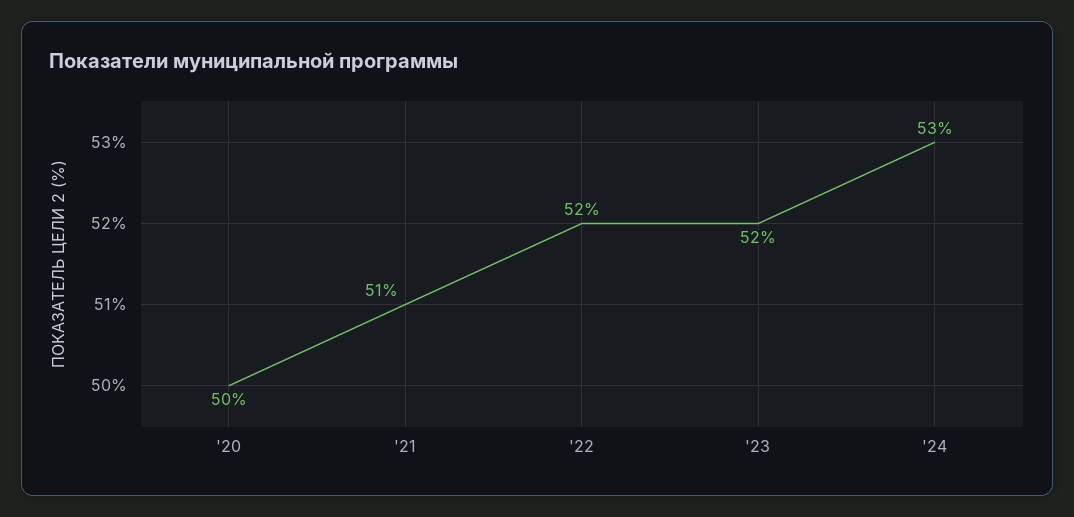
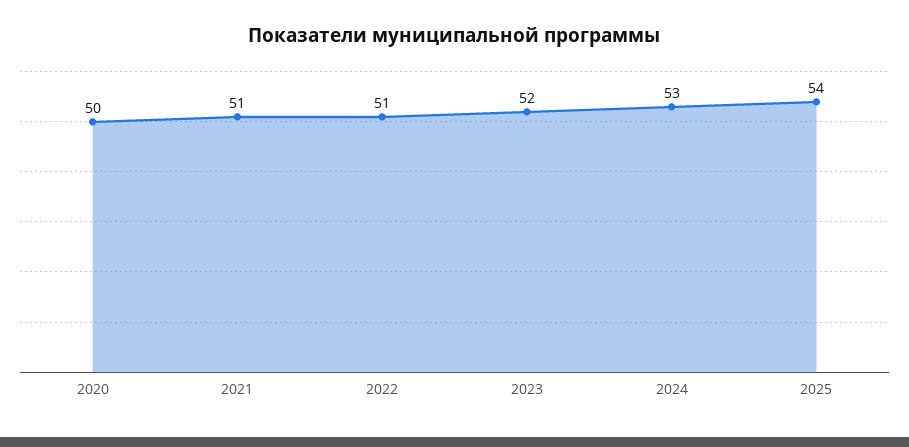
'22: 52 -> 51
2025: none -> 54

